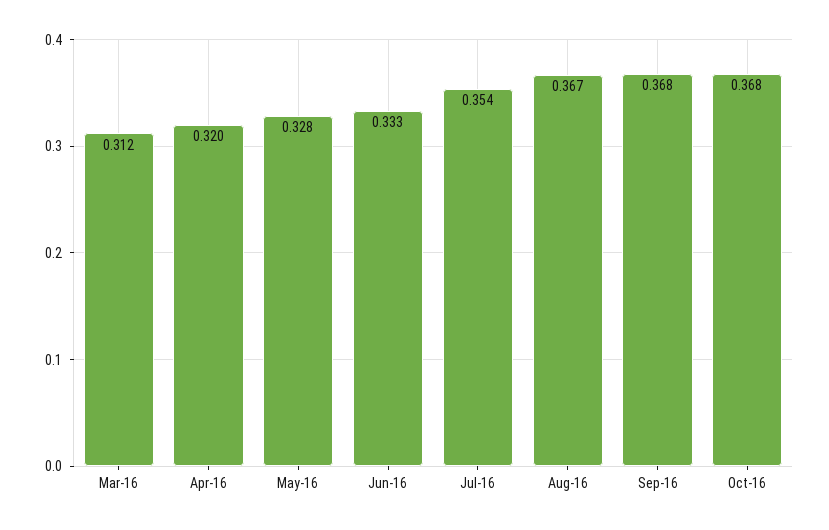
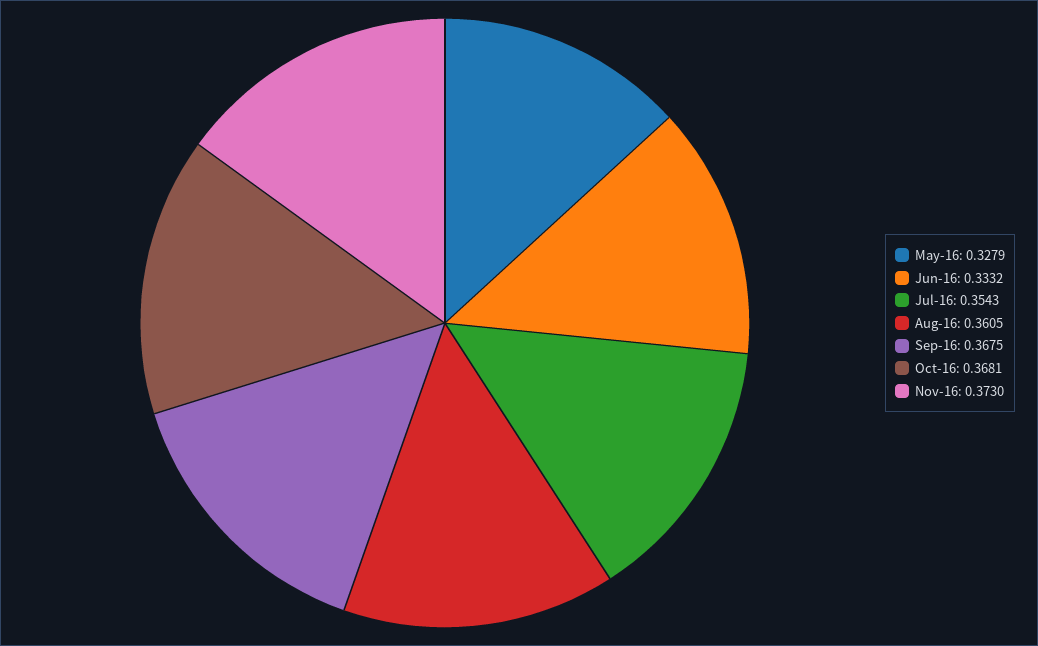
Mar-16: 0.312 -> none
Apr-16: 0.32 -> none
Aug-16: 0.367 -> 0.3605
Nov-16: none -> 0.373

